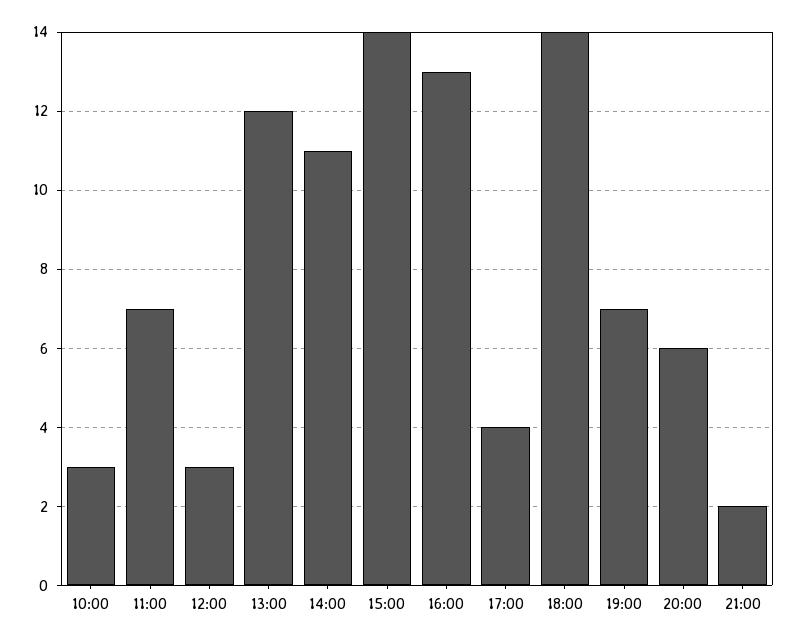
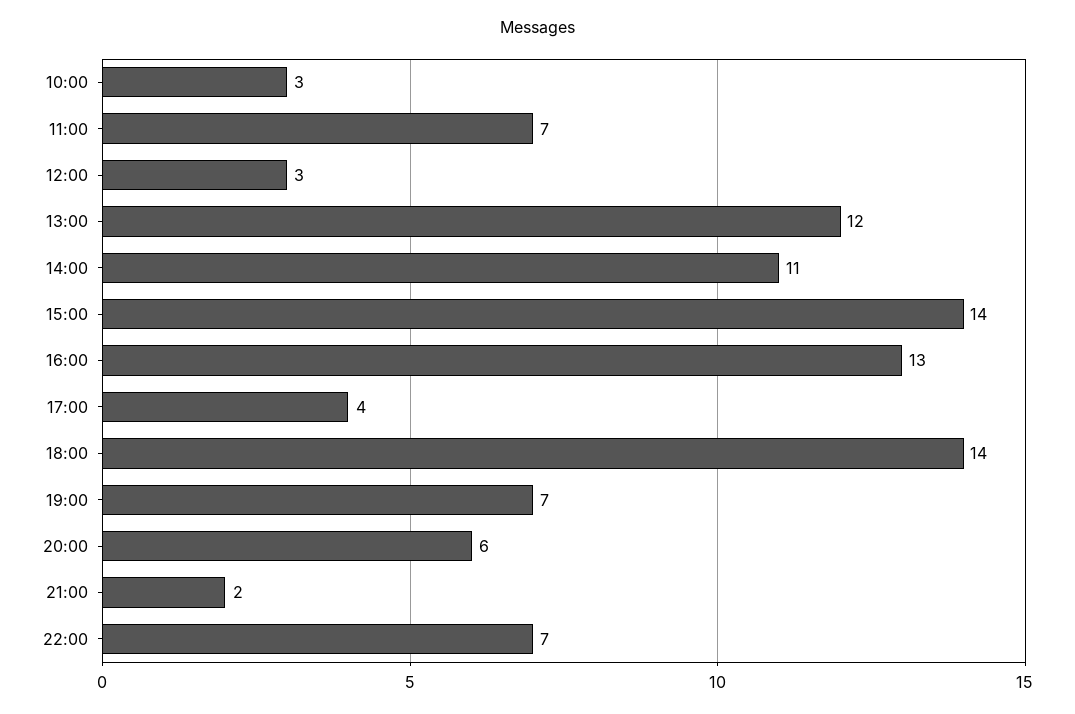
22:00: none -> 7

